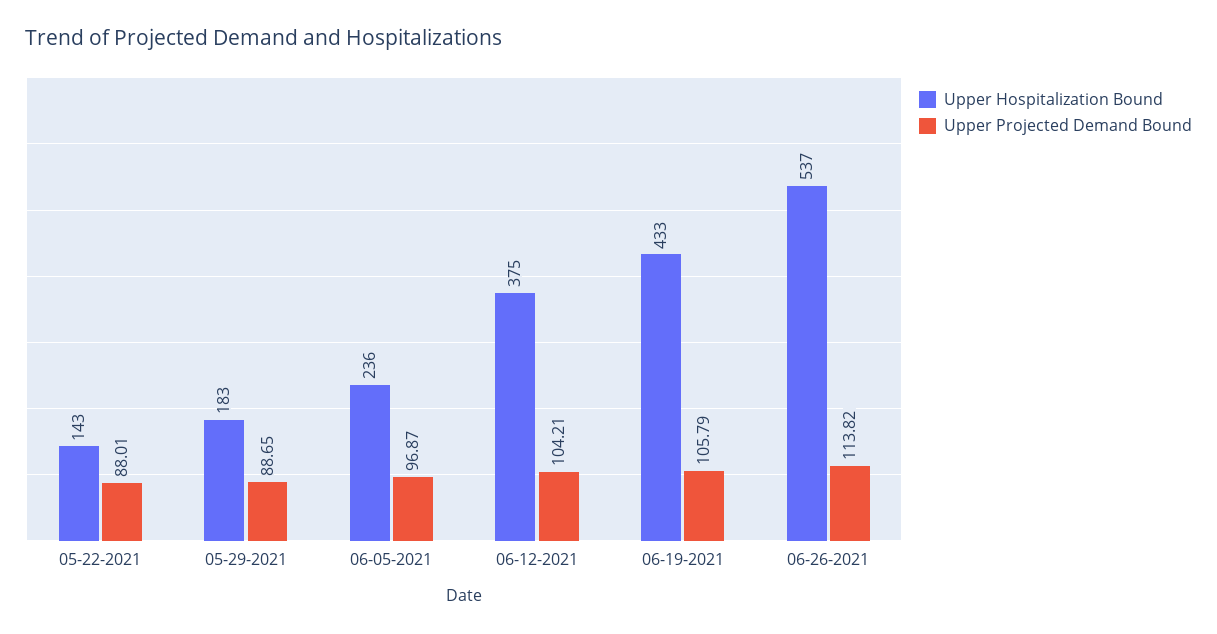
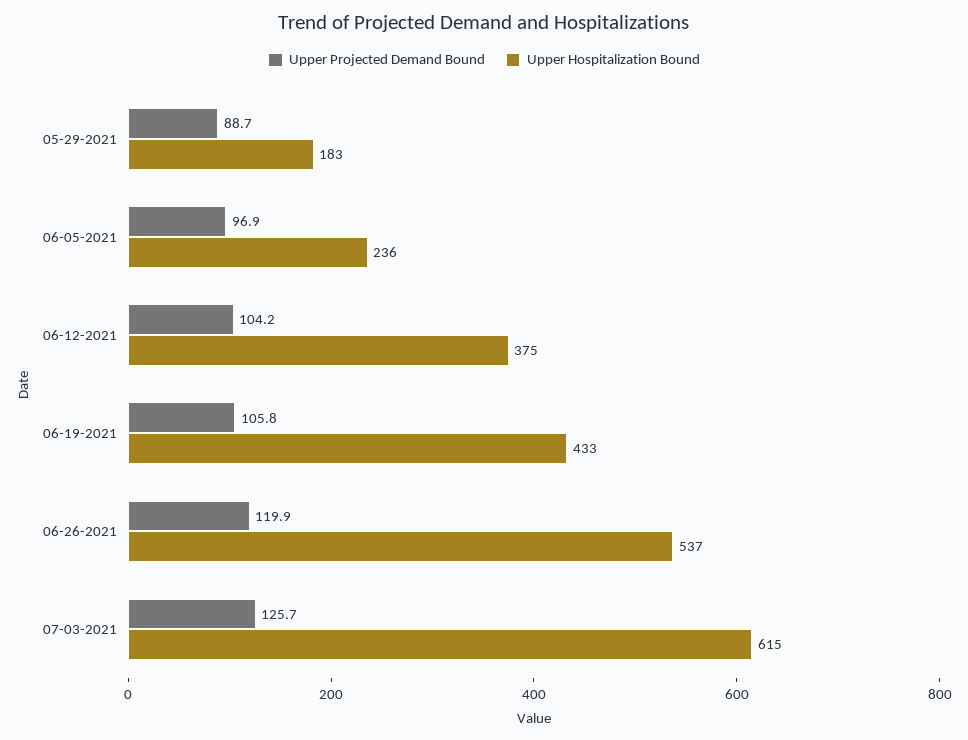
Upper Hospitalization Bound, 05-22-2021: 143 -> none
Upper Projected Demand Bound, 05-22-2021: 88.01 -> none
Upper Projected Demand Bound, 06-26-2021: 113.82 -> 119.9
Upper Projected Demand Bound, 07-03-2021: none -> 125.7
Upper Hospitalization Bound, 07-03-2021: none -> 615

